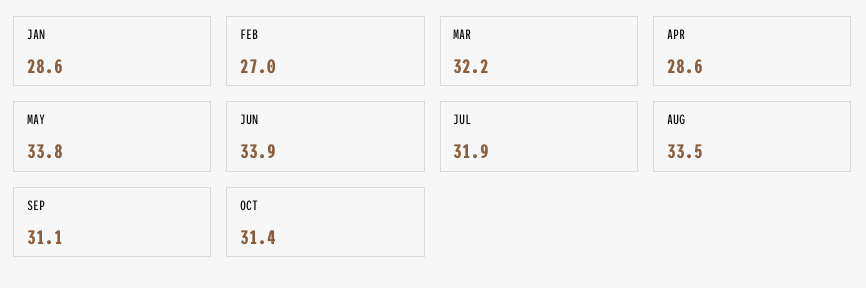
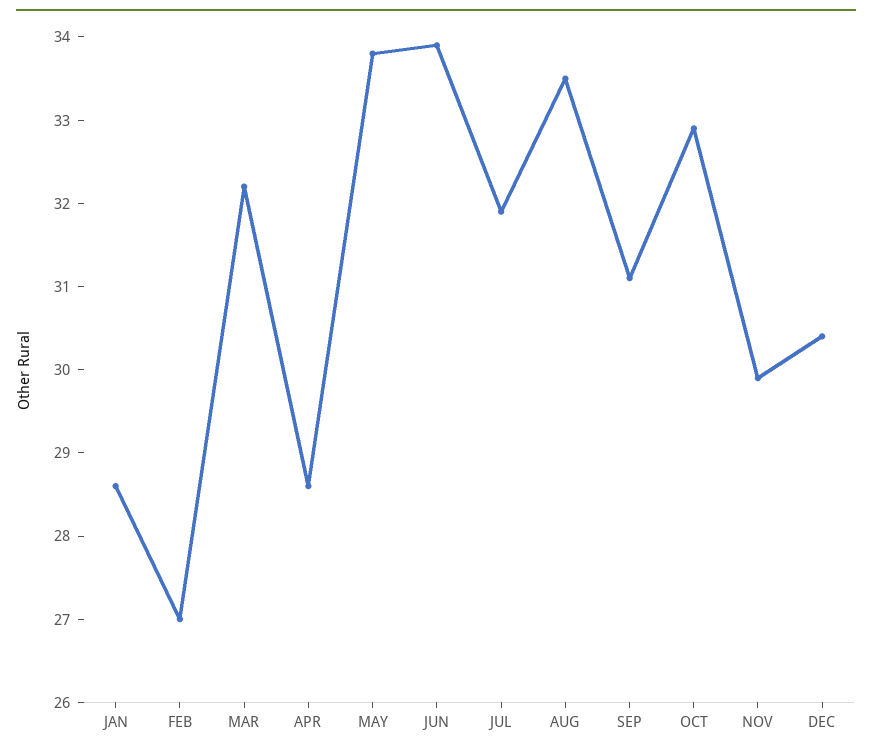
OCT: 31.4 -> 32.9
NOV: none -> 29.9
DEC: none -> 30.4

